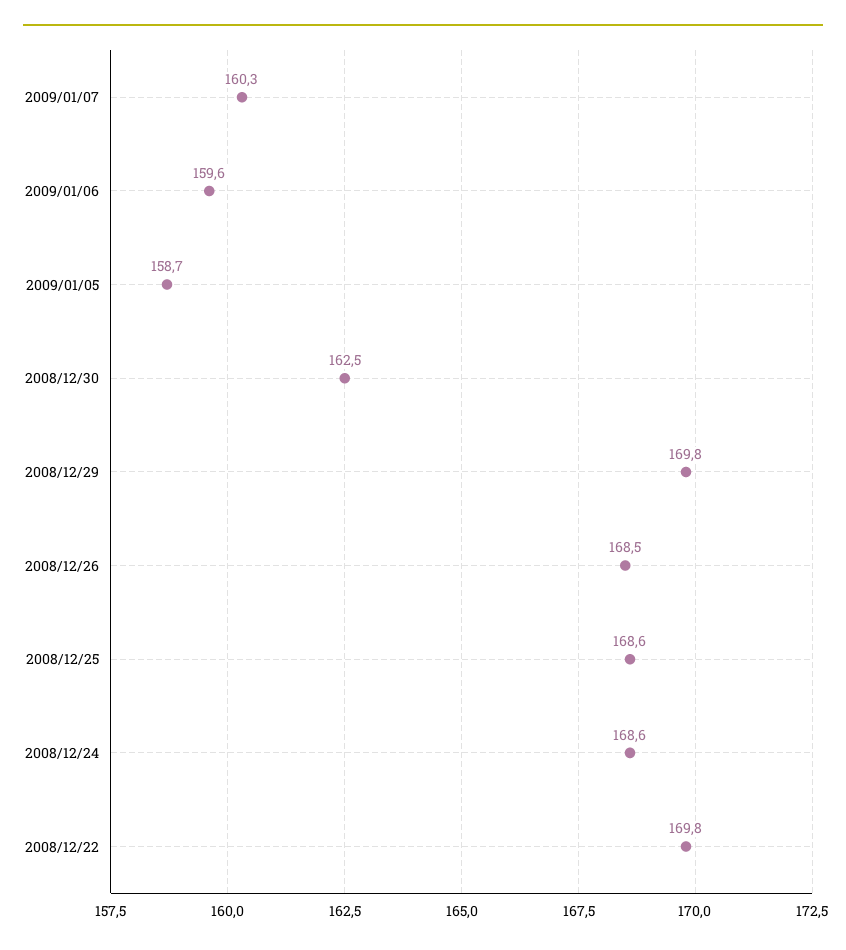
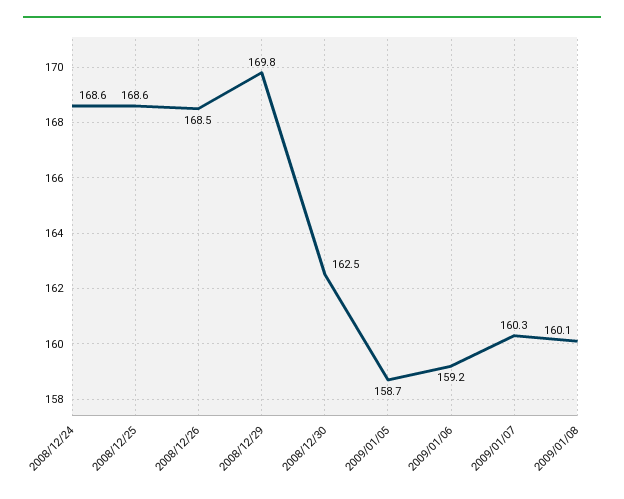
2009/01/06: 159.6 -> 159.2
2008/12/22: 169.8 -> none
2009/01/08: none -> 160.1

